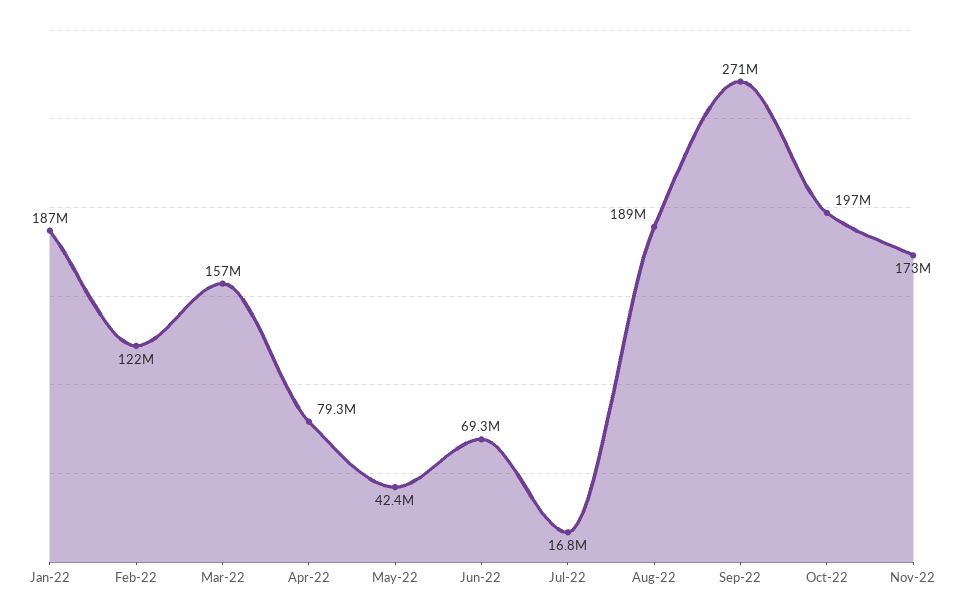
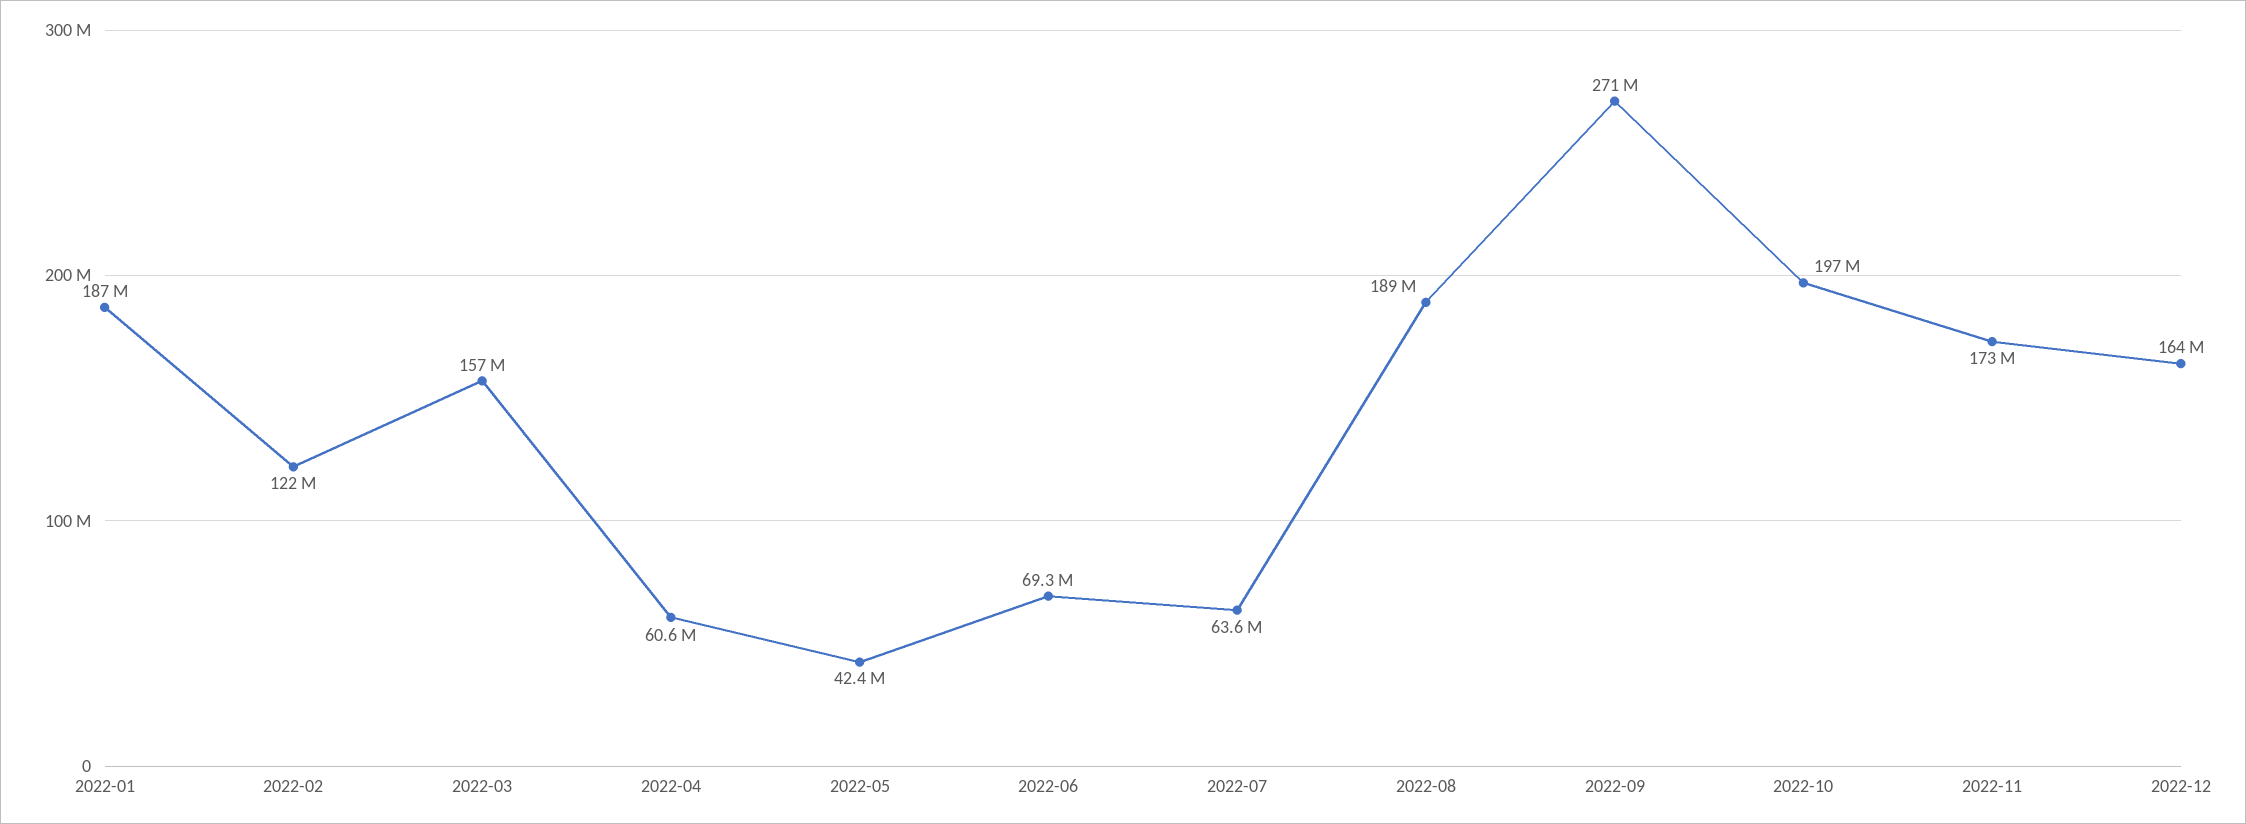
Apr-22: 79300000 -> 60600000
Jul-22: 16800000 -> 63600000
2022-12: none -> 164000000

